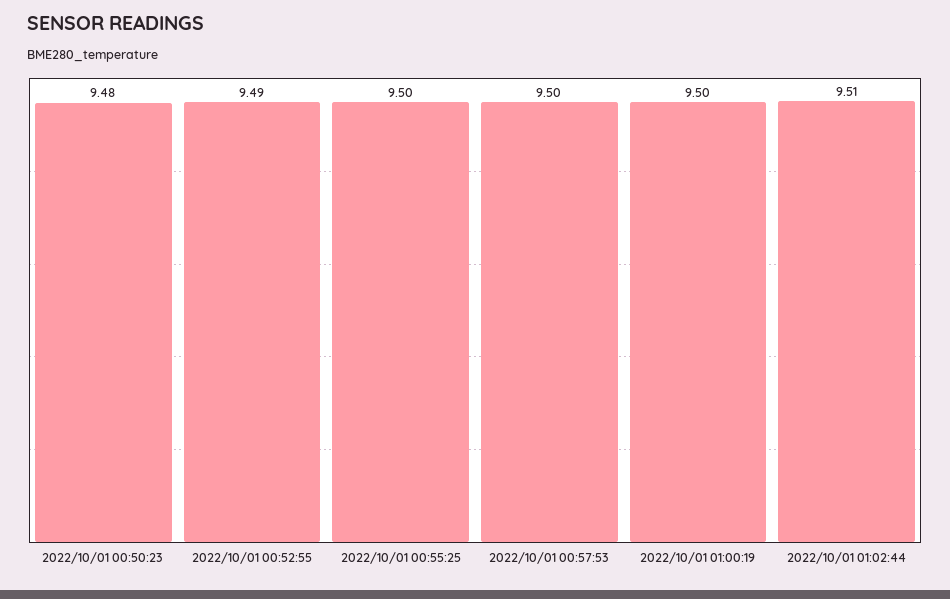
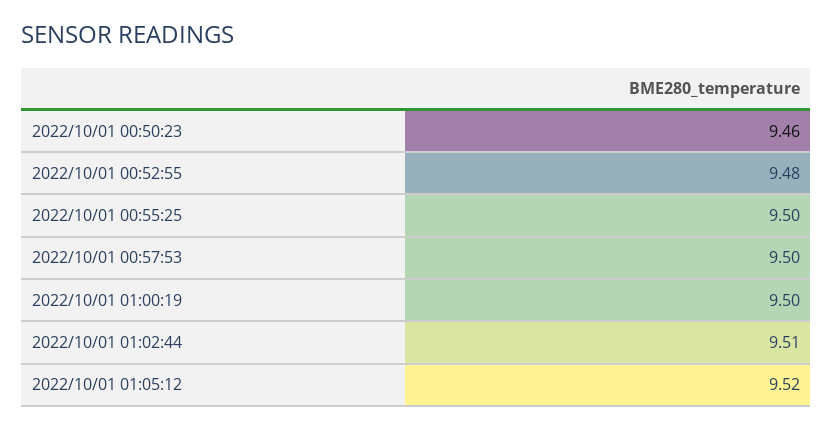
2022/10/01 00:50:23: 9.48 -> 9.46
2022/10/01 00:52:55: 9.49 -> 9.48
2022/10/01 01:05:12: none -> 9.52

